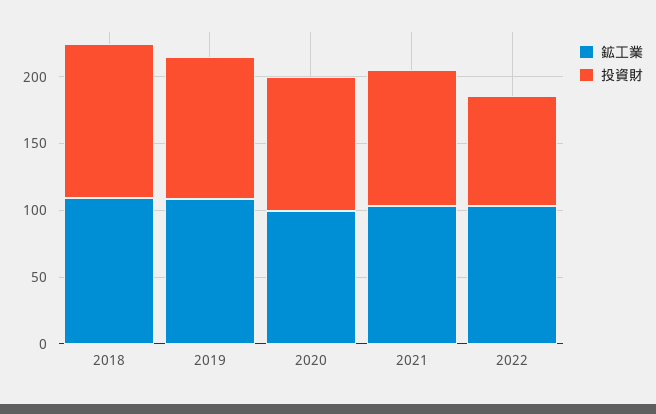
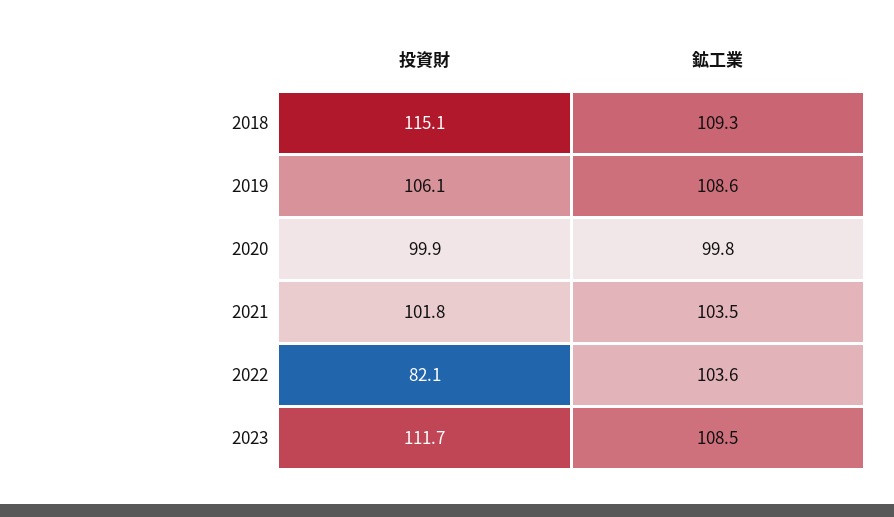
投資財, 2023: none -> 111.7
鉱工業, 2023: none -> 108.5

